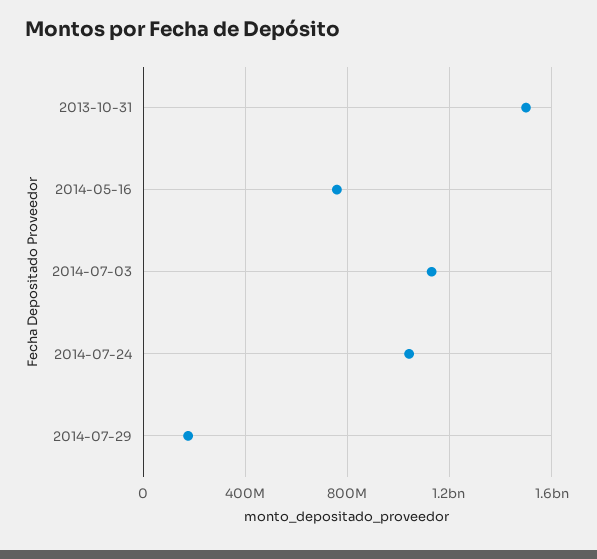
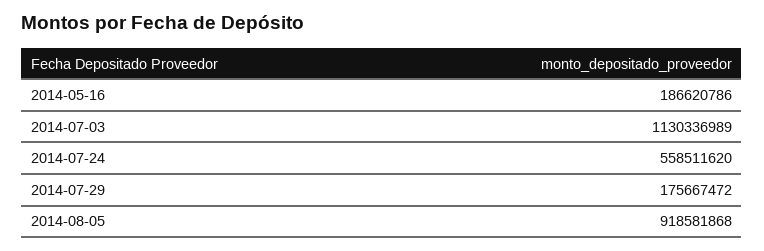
2013-10-31: 1500000000 -> none
2014-05-16: 750000000 -> 186620786
2014-07-24: 1050000000 -> 558511620
2014-08-05: none -> 918581868

